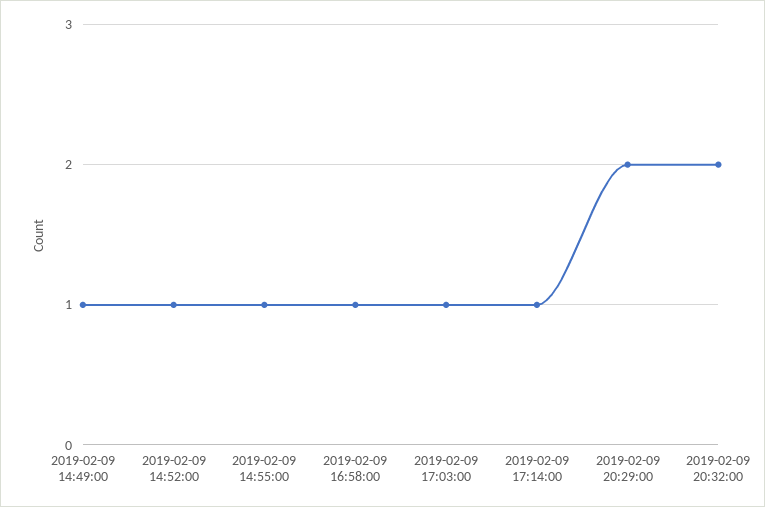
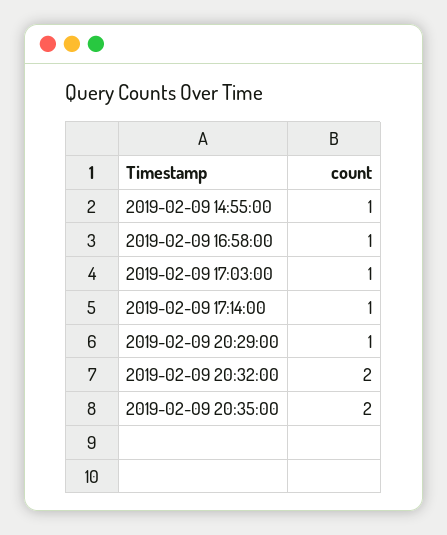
2019-02-09 14:49:00: 1 -> none
2019-02-09 14:52:00: 1 -> none
2019-02-09 20:29:00: 2 -> 1
2019-02-09 20:35:00: none -> 2

